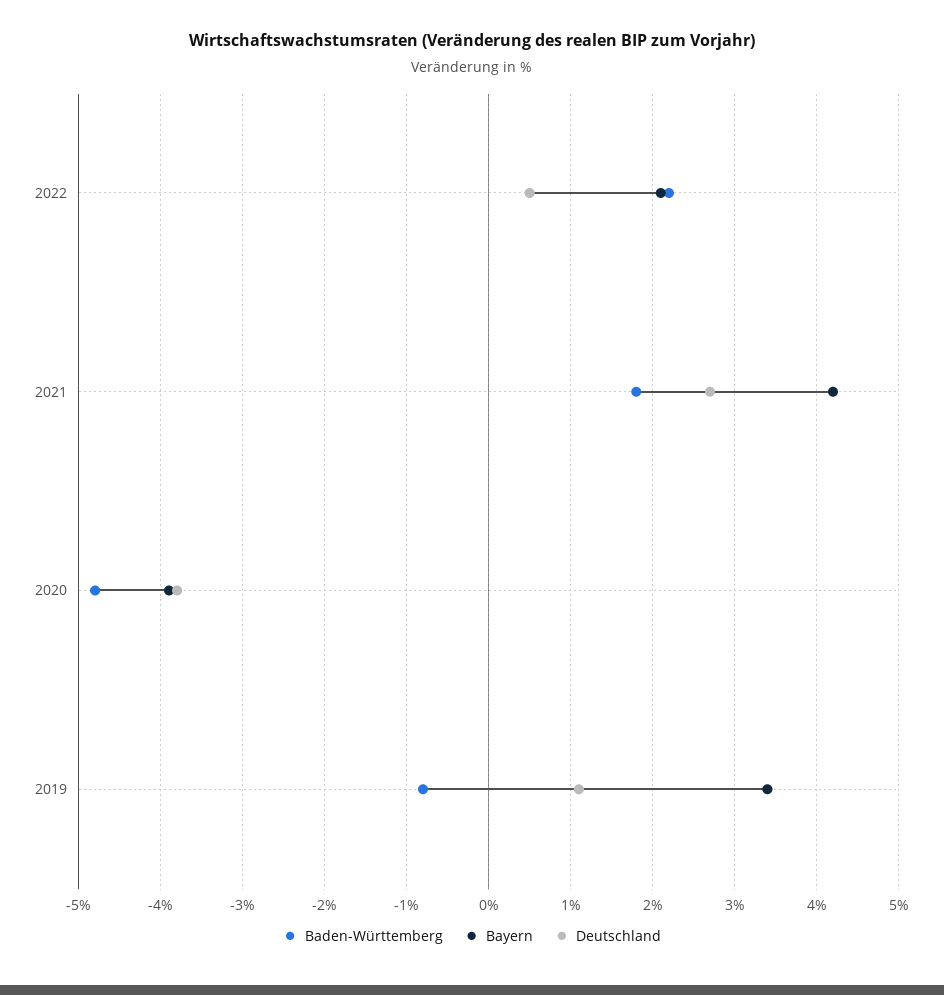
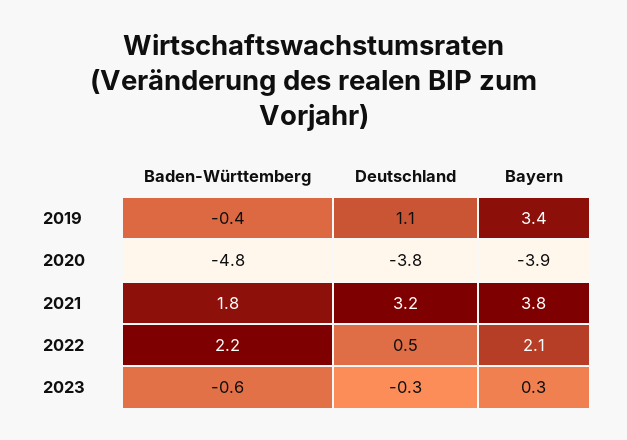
Bayern, 2021: 4.2 -> 3.8
Deutschland, 2021: 2.7 -> 3.2
Baden-Württemberg, 2019: -0.8 -> -0.4
Baden-Württemberg, 2023: none -> -0.6
Deutschland, 2023: none -> -0.3
Bayern, 2023: none -> 0.3

